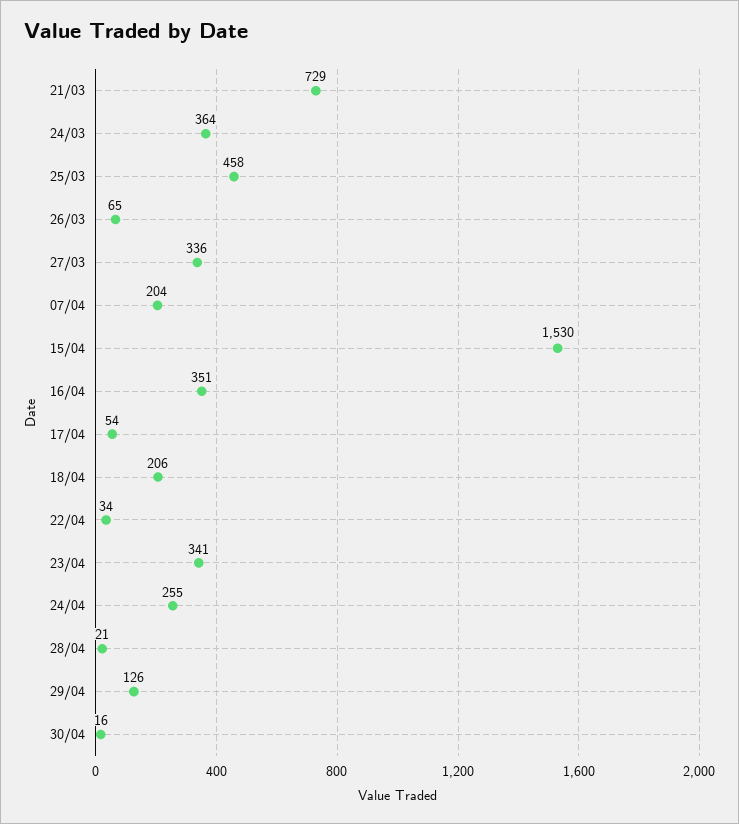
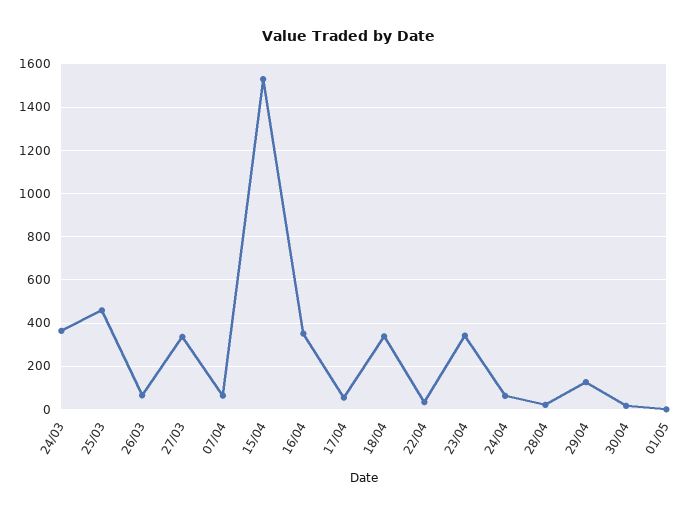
21/03: 729 -> none
07/04: 204 -> 50
18/04: 206 -> 350
24/04: 255 -> 50
01/05: none -> 0

